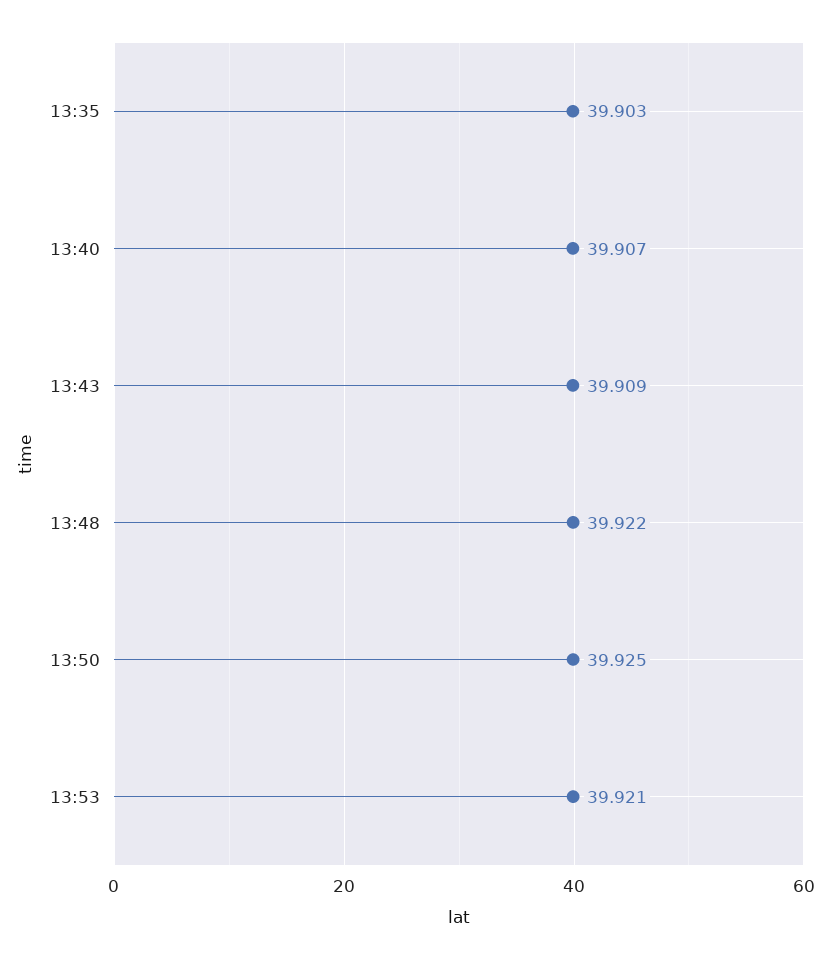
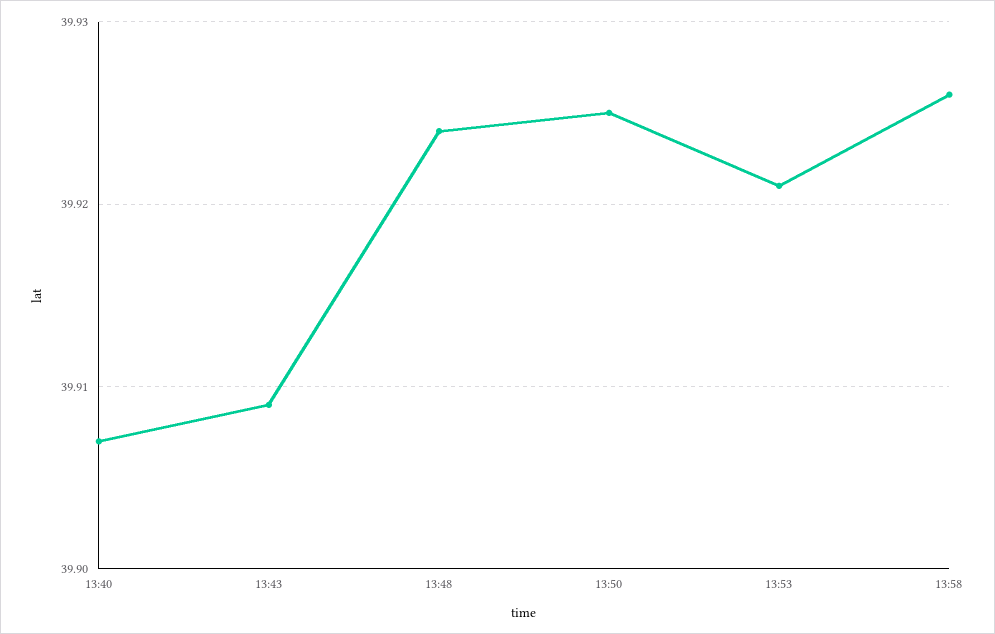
13:35: 39.903 -> none
13:48: 39.922 -> 39.924
13:58: none -> 39.926

